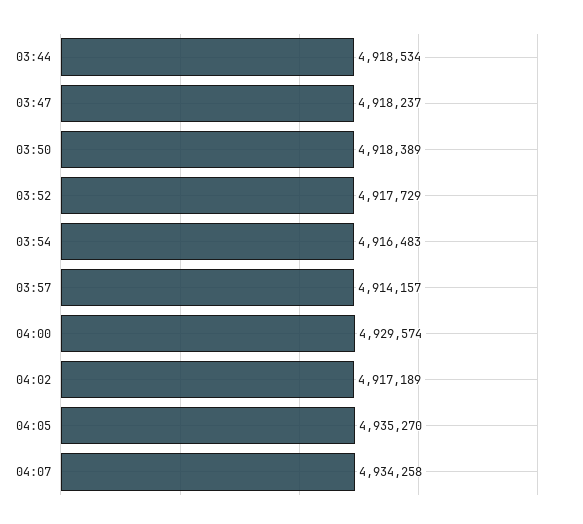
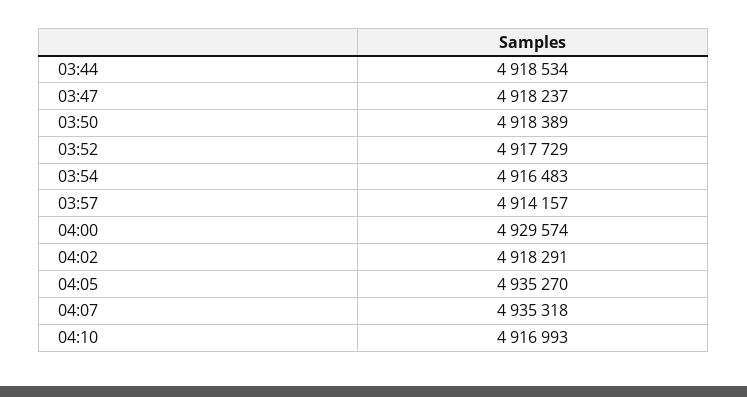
04:02: 4917189 -> 4918291
04:07: 4934258 -> 4935318
04:10: none -> 4916993

